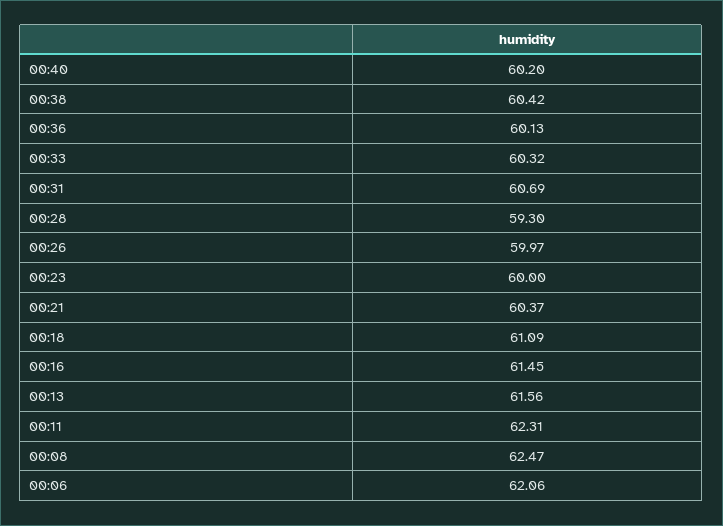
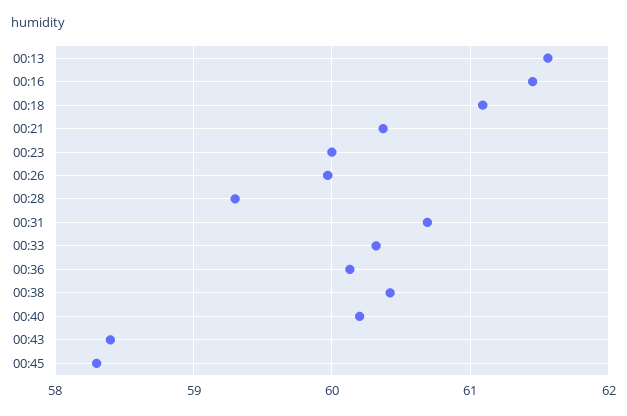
00:11: 62.31 -> none
00:08: 62.47 -> none
00:06: 62.06 -> none
00:43: none -> 58.4
00:45: none -> 58.3

